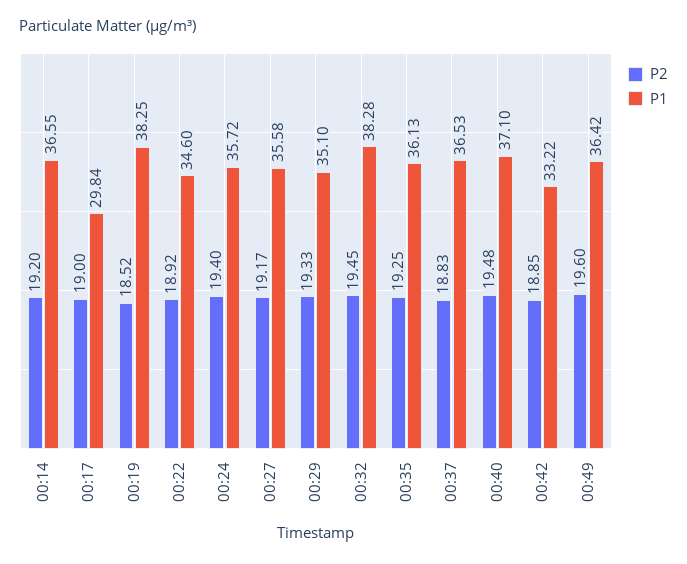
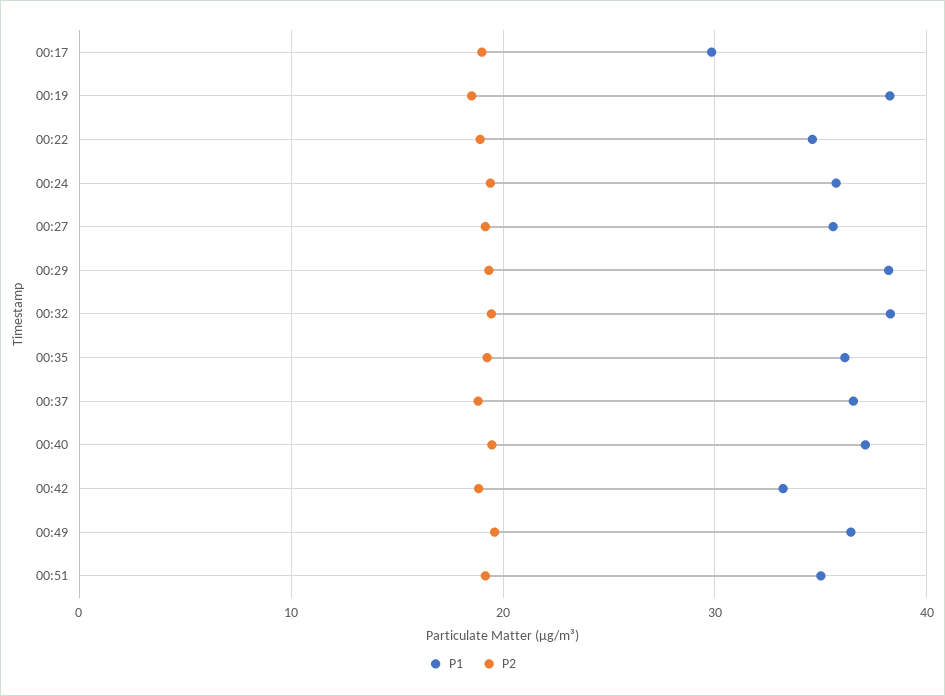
P2, 00:14: 19.2 -> none
P1, 00:14: 36.55 -> none
P1, 00:29: 35.1 -> 38
P1, 00:51: none -> 35
P2, 00:51: none -> 19

